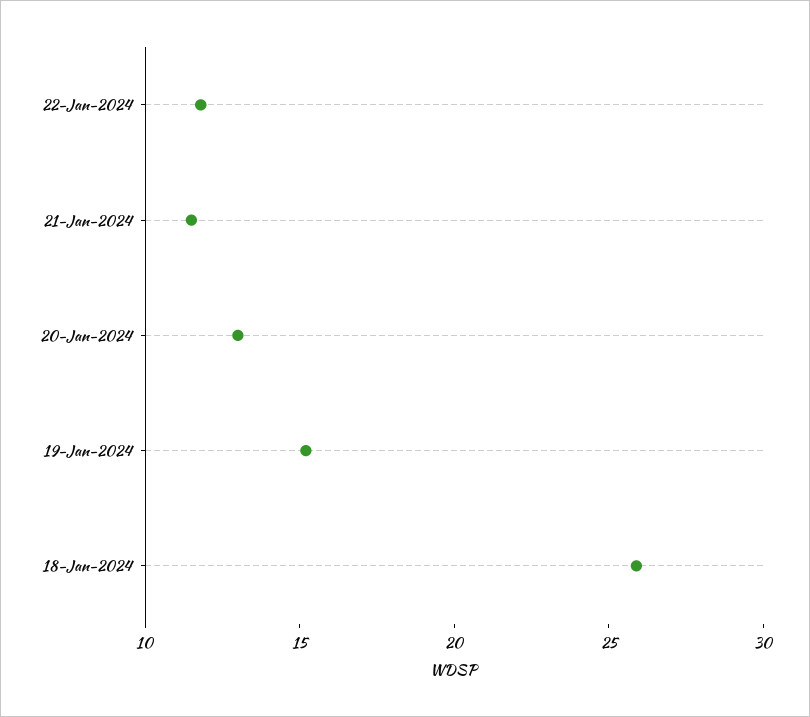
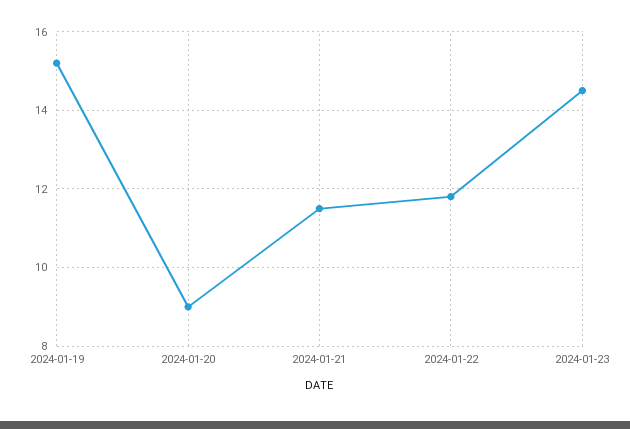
20-Jan-2024: 13 -> 9
18-Jan-2024: 26 -> none
2024-01-23: none -> 14.5

